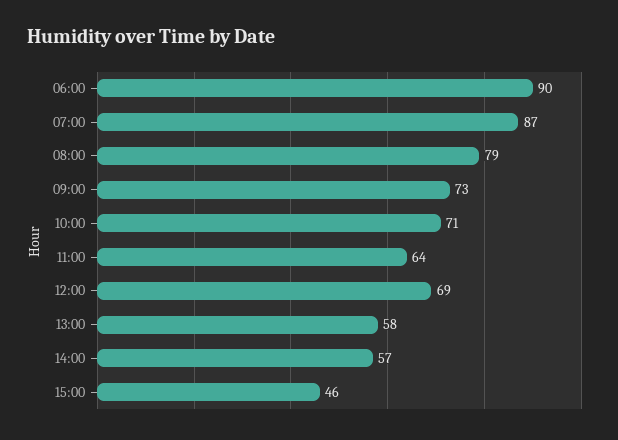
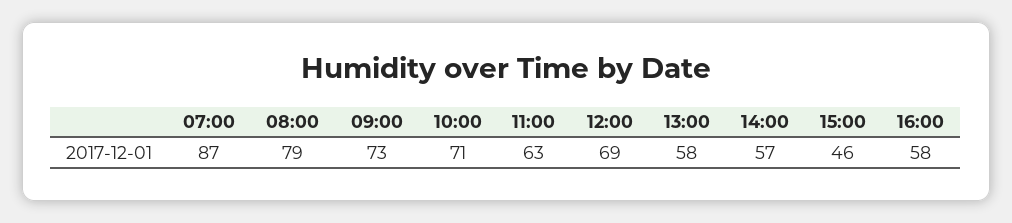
06:00: 90 -> none
11:00: 64 -> 63
16:00: none -> 58

